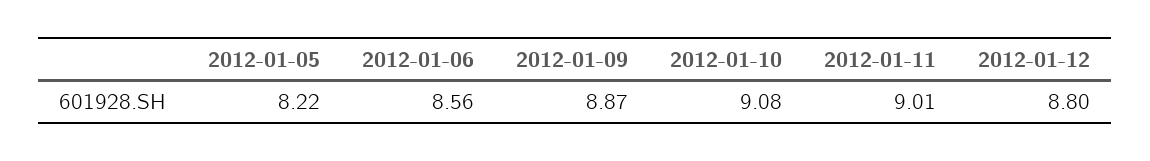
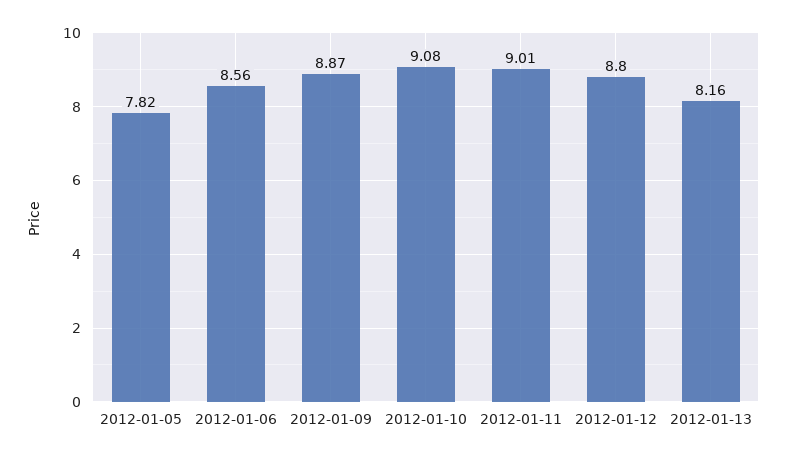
2012-01-05: 8.22 -> 7.82
2012-01-13: none -> 8.16

